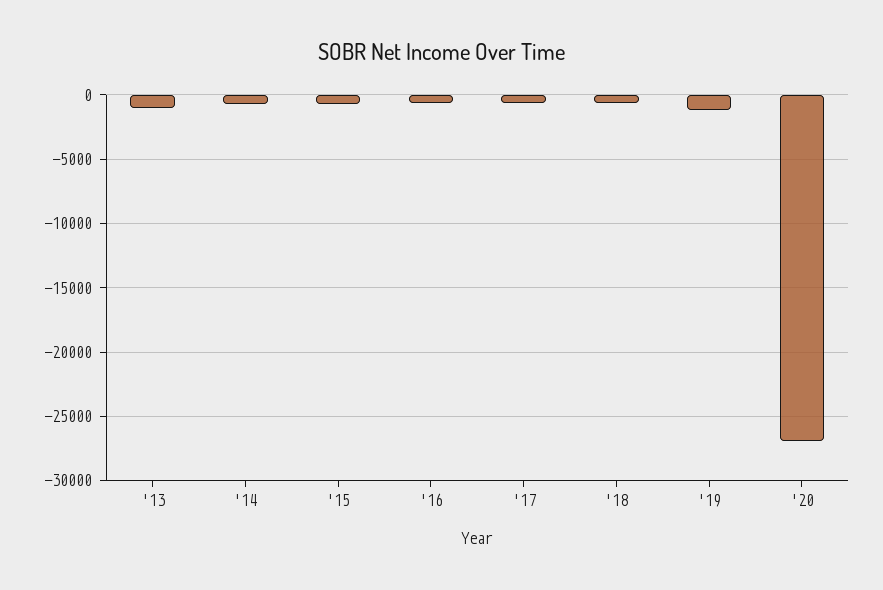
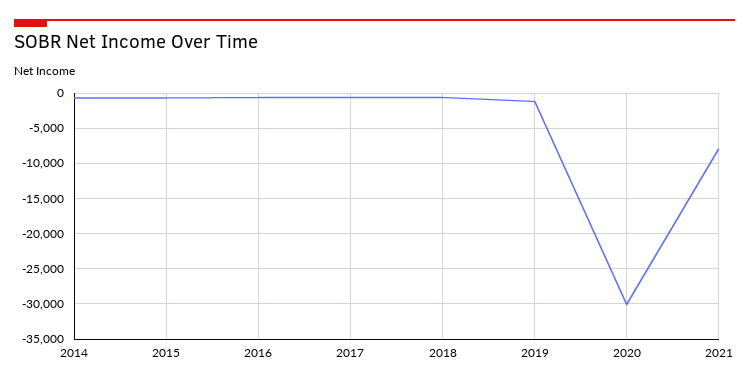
'13: -1000 -> none
'20: -27000 -> -30000
2021: none -> -8000

